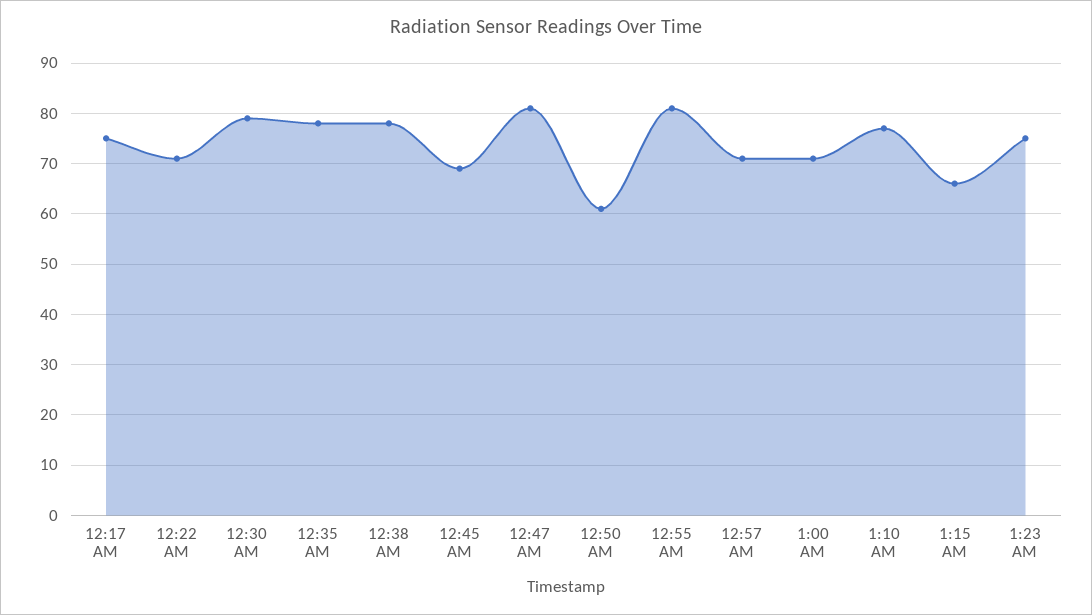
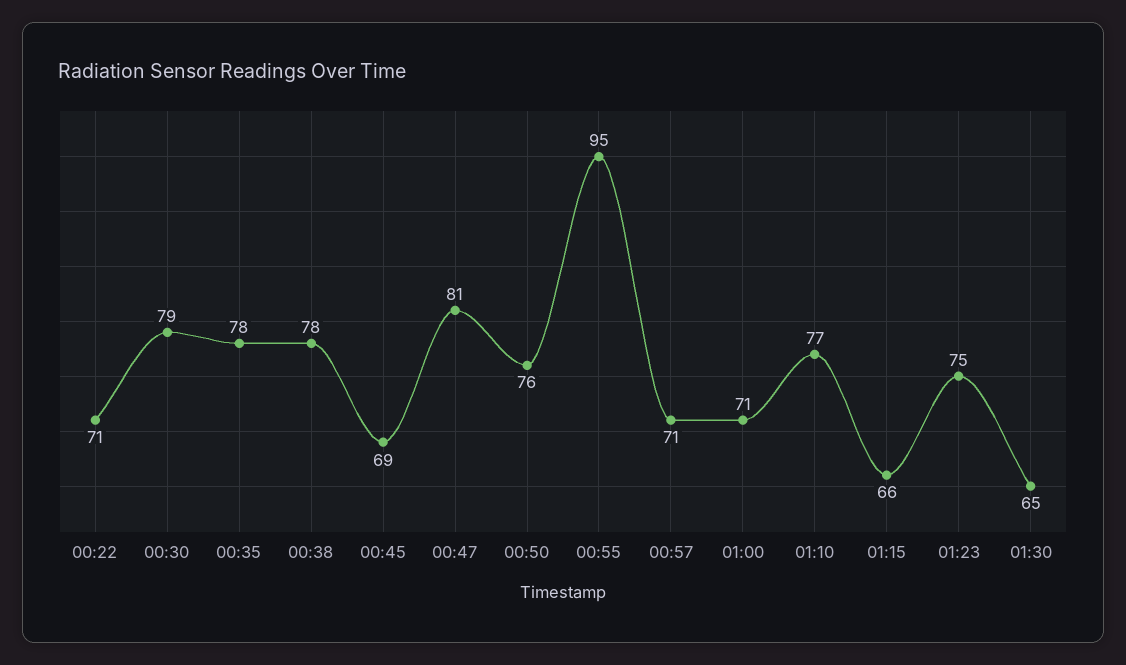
12:17 AM: 75 -> none
12:50 AM: 60 -> 76
12:55 AM: 80 -> 95
01:30: none -> 65

